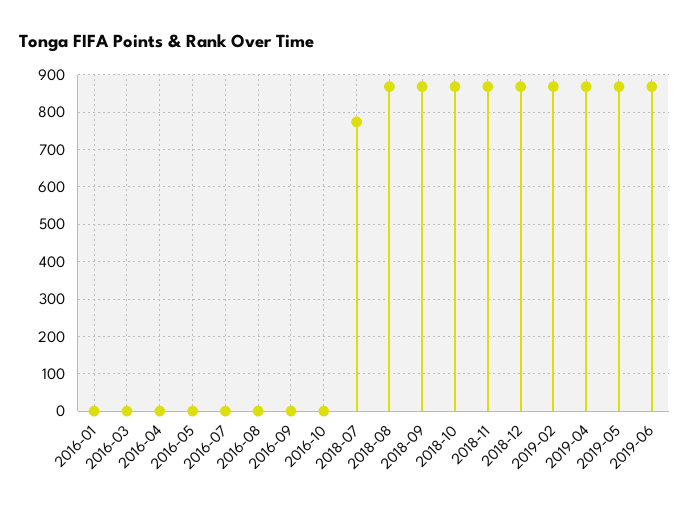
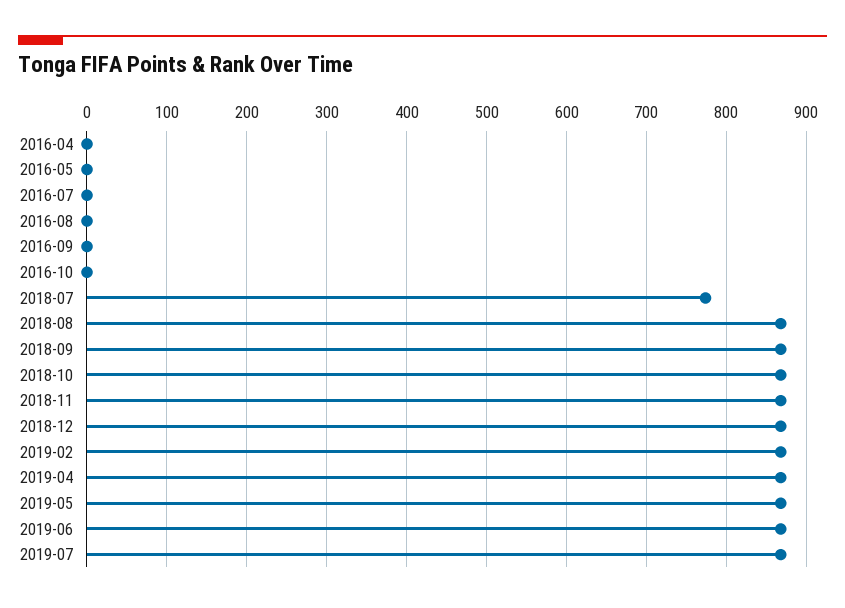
2016-01: 0 -> none
2016-03: 0 -> none
2019-07: none -> 870

